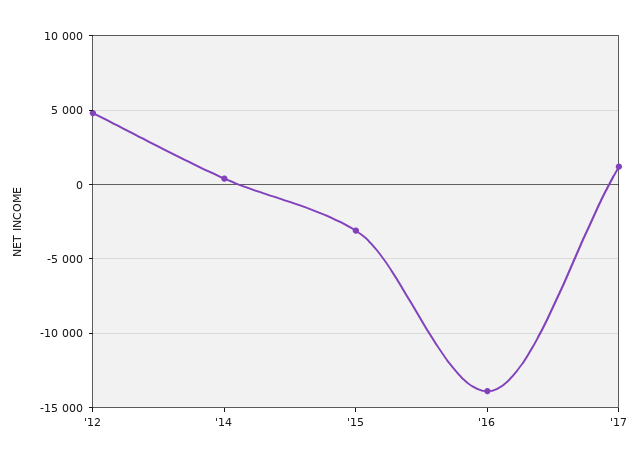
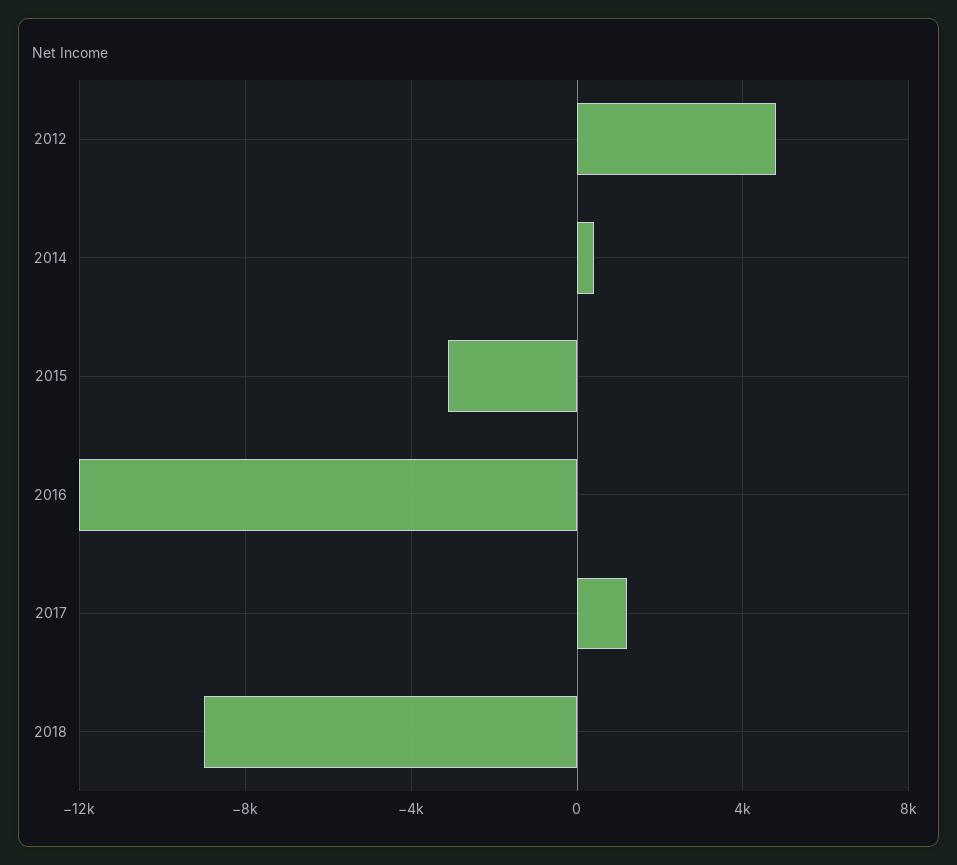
'16: -14000 -> -12000
2018: none -> -9000

